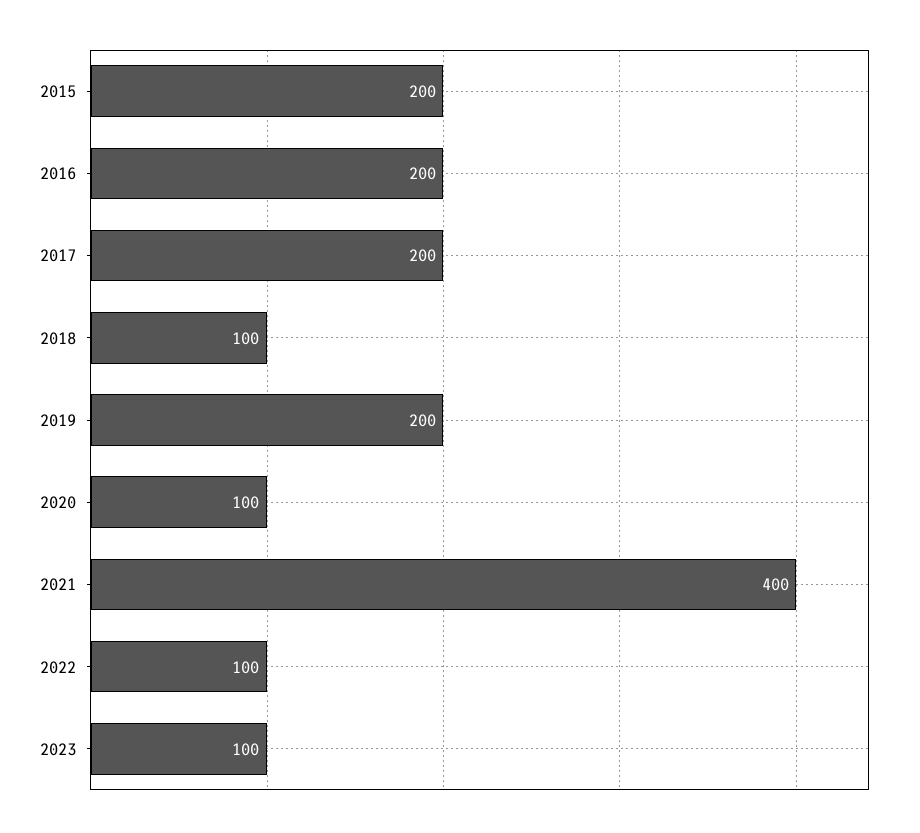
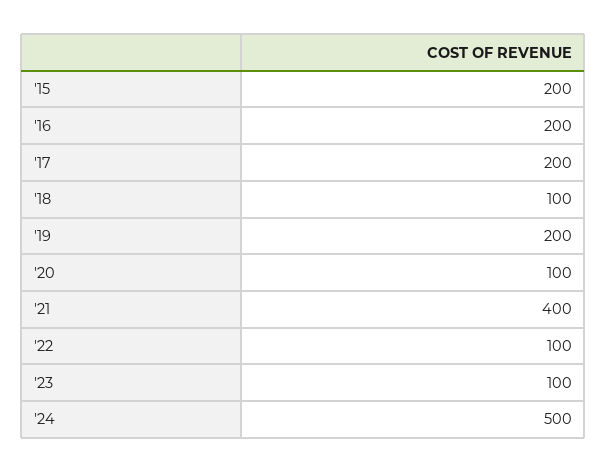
'24: none -> 500

